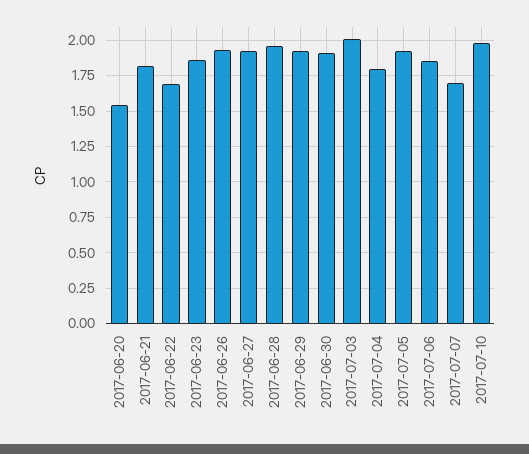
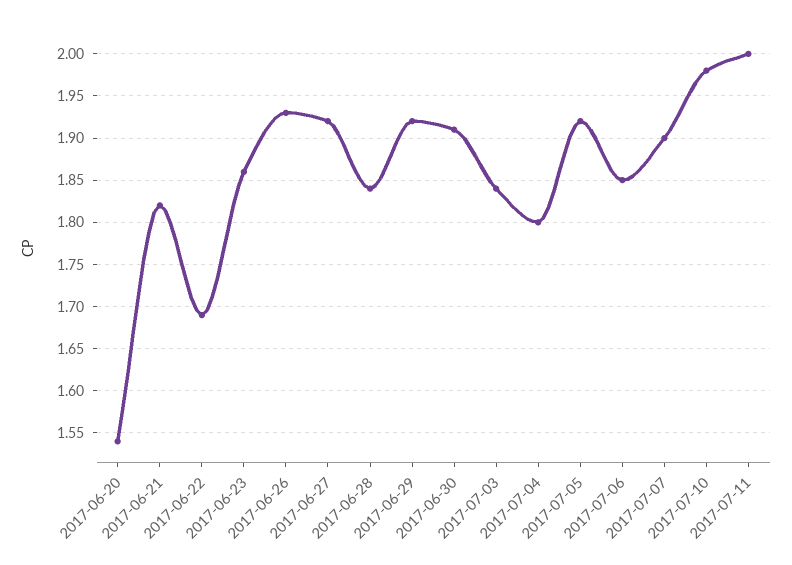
2017-06-28: 1.95 -> 1.84
2017-07-03: 2 -> 1.84
2017-07-07: 1.7 -> 1.9
2017-07-11: none -> 2

